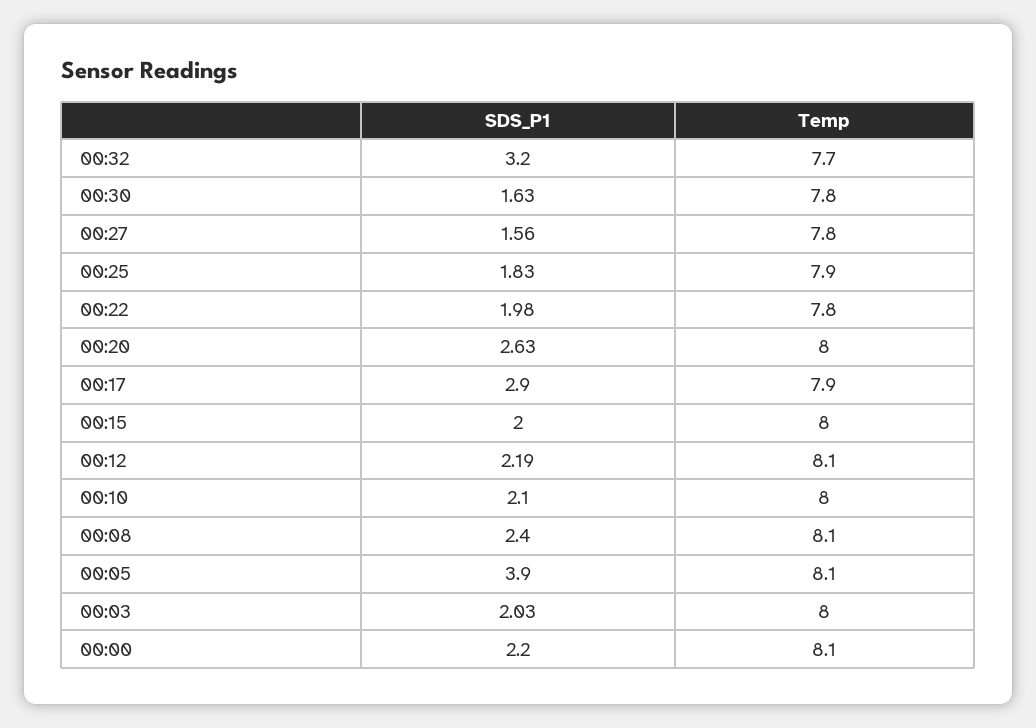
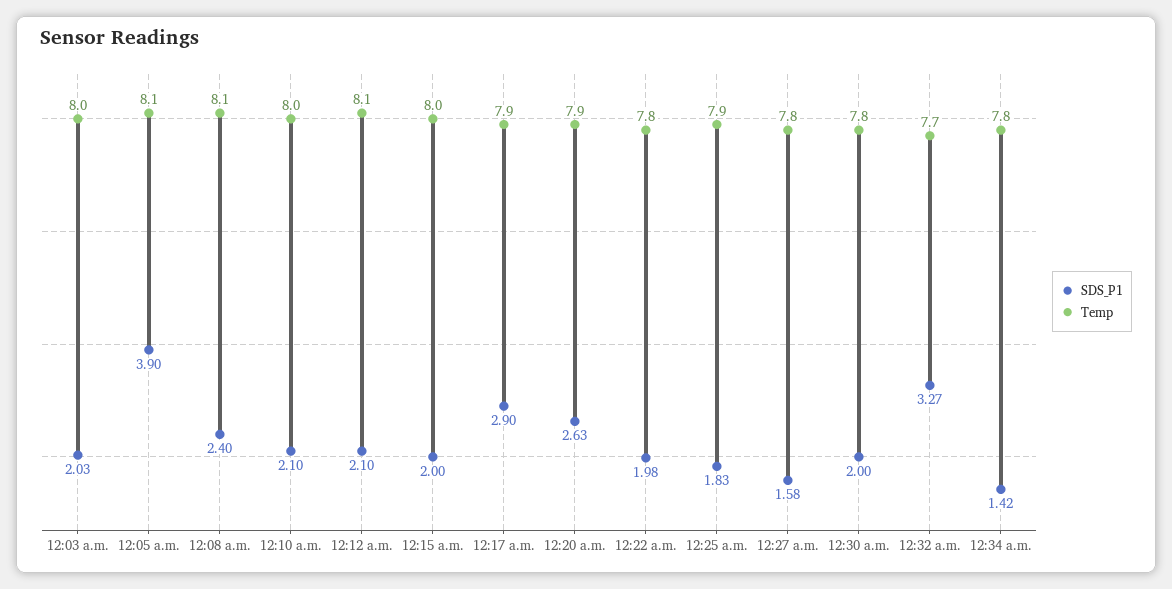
SDS_P1, 00:32: 3.2 -> 3.27
SDS_P1, 00:30: 1.63 -> 2
SDS_P1, 00:27: 1.56 -> 1.58
Temp, 00:20: 8 -> 7.9
SDS_P1, 00:12: 2.19 -> 2.1
SDS_P1, 00:00: 2.2 -> none
Temp, 00:00: 8.1 -> none
SDS_P1, 12:34 a.m.: none -> 1.42
Temp, 12:34 a.m.: none -> 7.8

